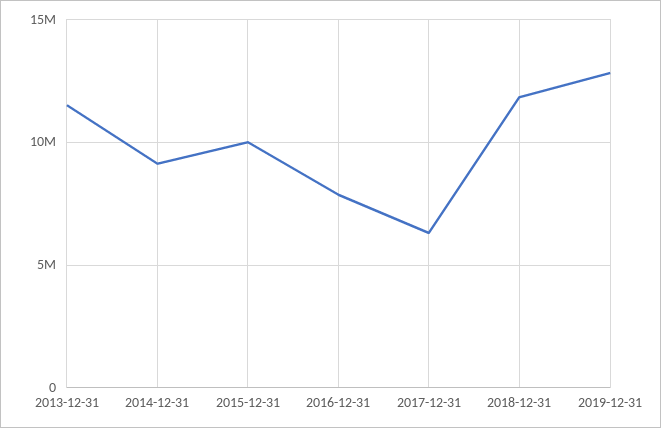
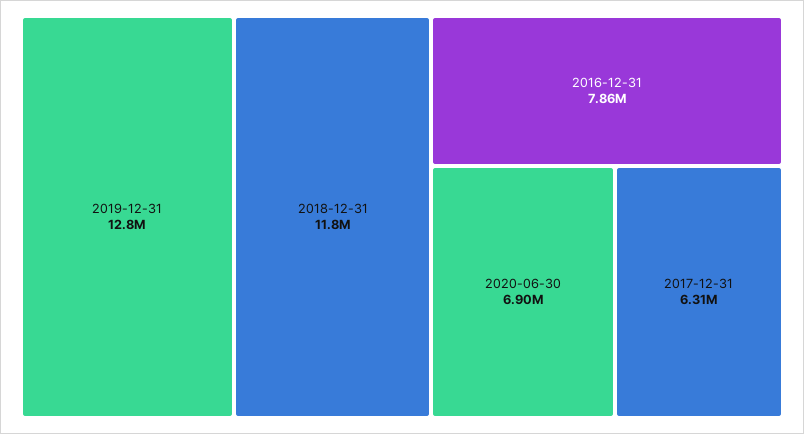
2013-12-31: 11500000 -> none
2014-12-31: 9000000 -> none
2015-12-31: 10000000 -> none
2020-06-30: none -> 6900000

